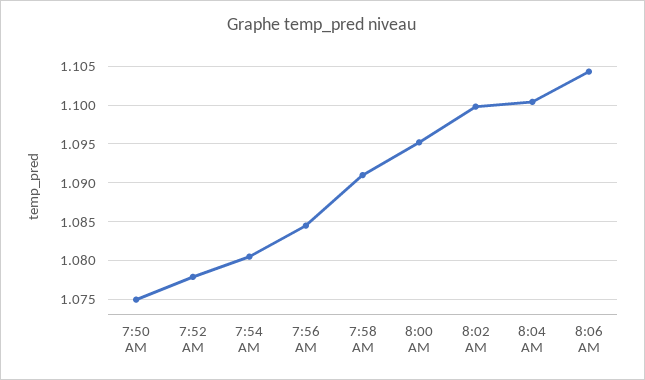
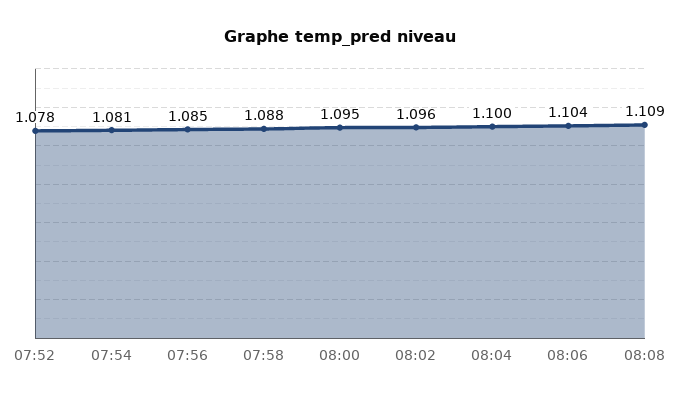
7:50 AM: 1.075 -> none
7:58 AM: 1.091 -> 1.088
8:02 AM: 1.1 -> 1.096
08:08: none -> 1.109

